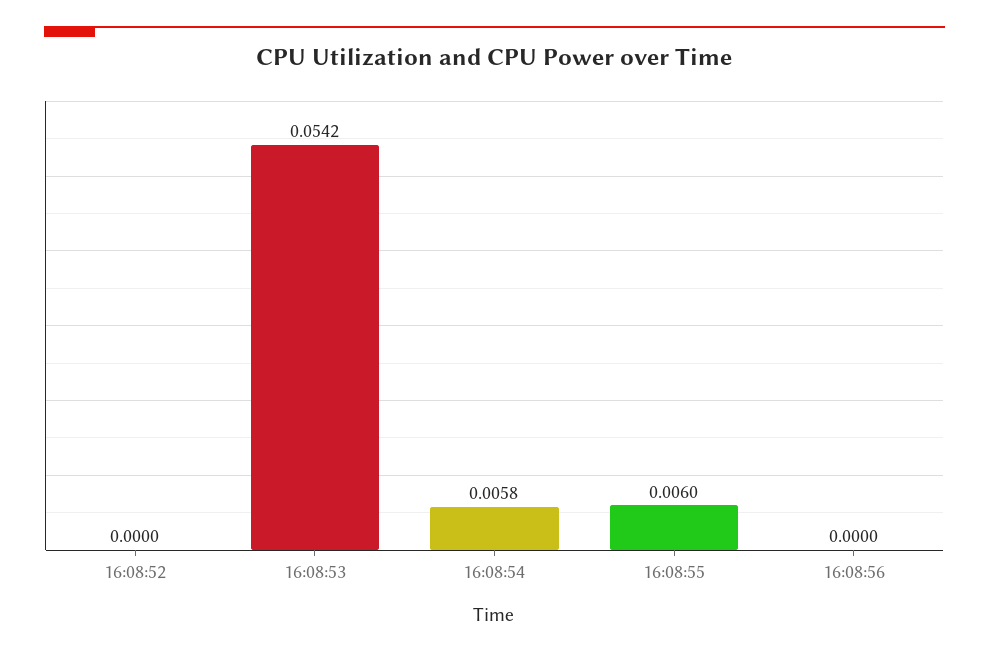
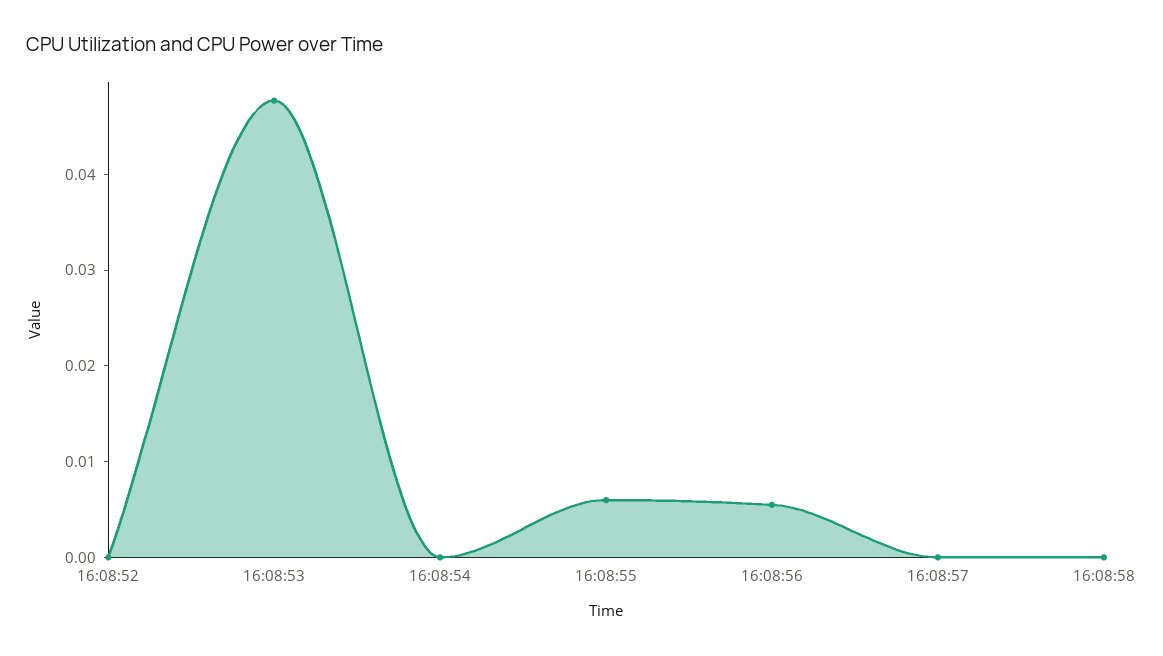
16:08:53: 0.0542 -> 0.048
16:08:54: 0.0058 -> 0
16:08:56: 0 -> 0.006
16:08:57: none -> 0
16:08:58: none -> 0

